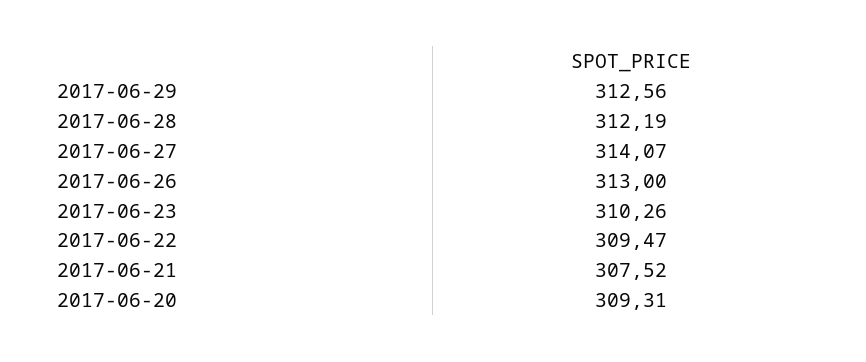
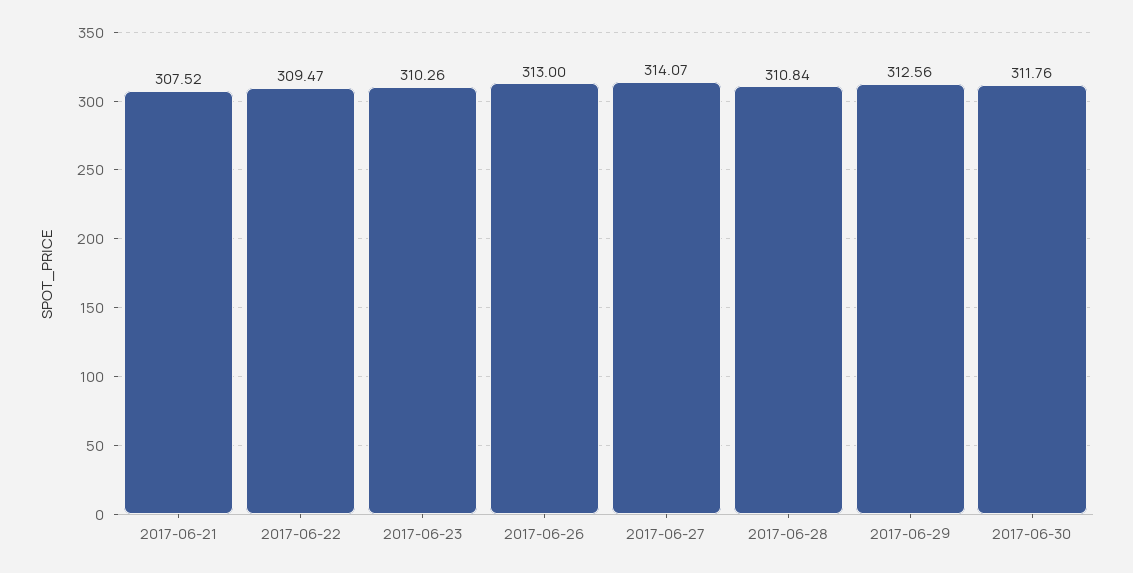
2017-06-28: 312.19 -> 310.84
2017-06-20: 309.31 -> none
2017-06-30: none -> 311.76

